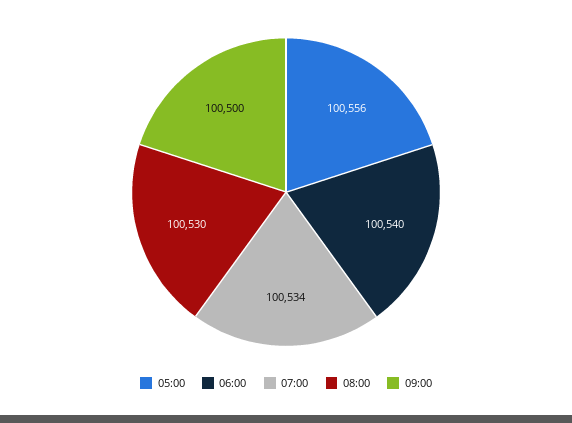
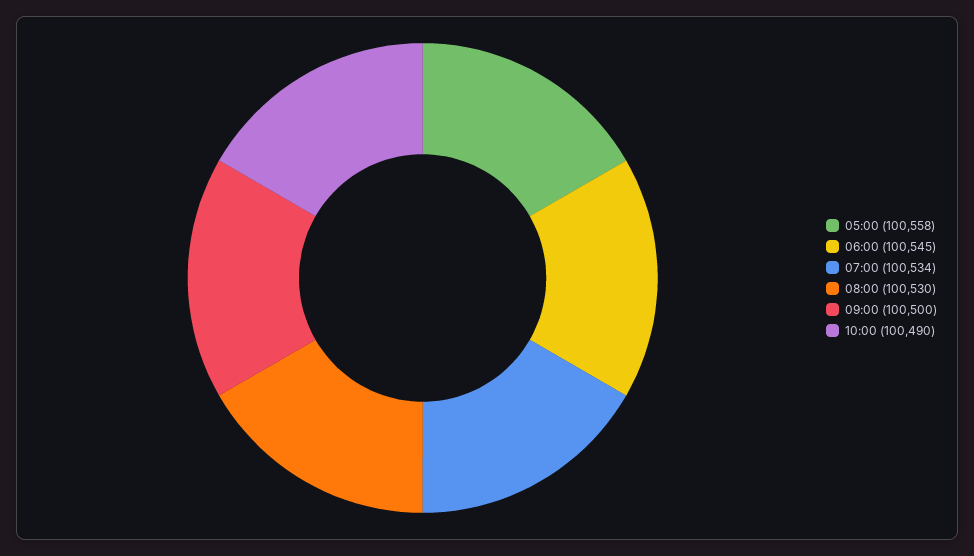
05:00: 100556 -> 100558
06:00: 100540 -> 100545
10:00: none -> 100490

